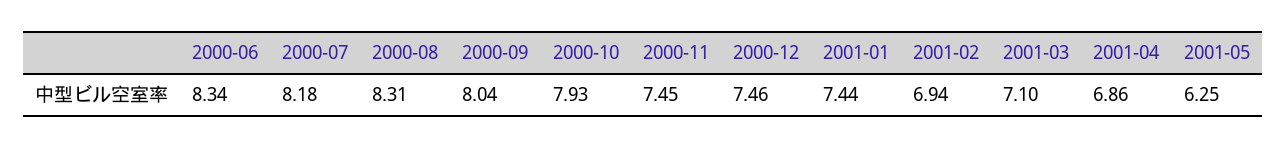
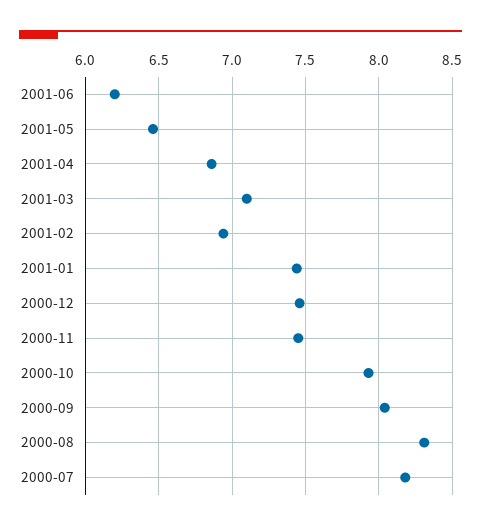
2000-06: 8.34 -> none
2001-05: 6.25 -> 6.45
2001-06: none -> 6.2

